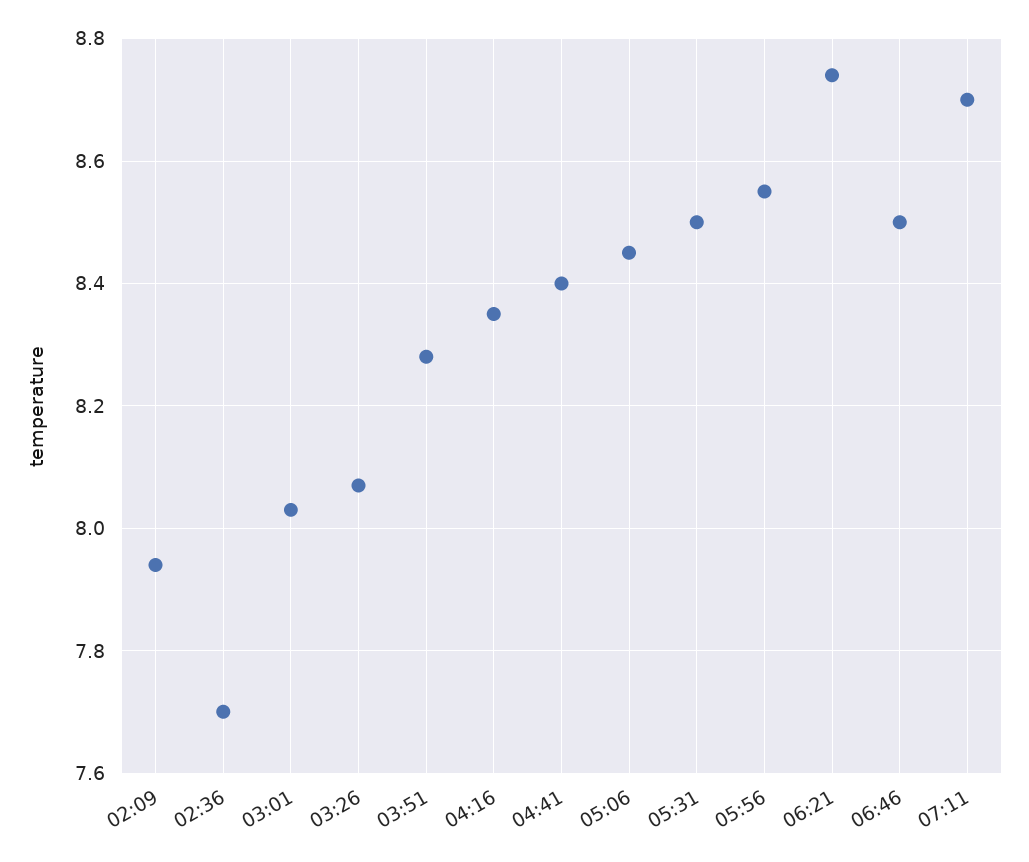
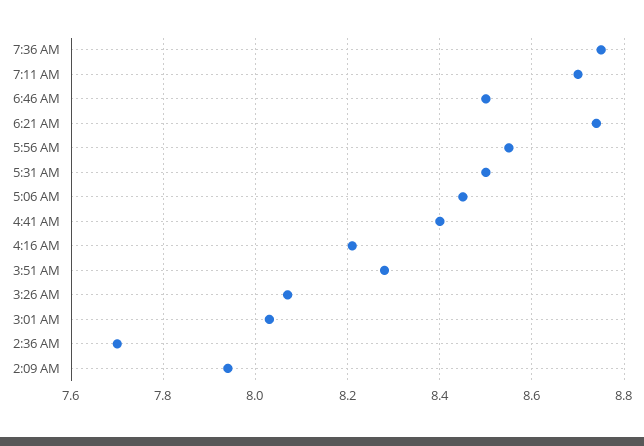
04:16: 8.35 -> 8.2
7:36 AM: none -> 8.75

